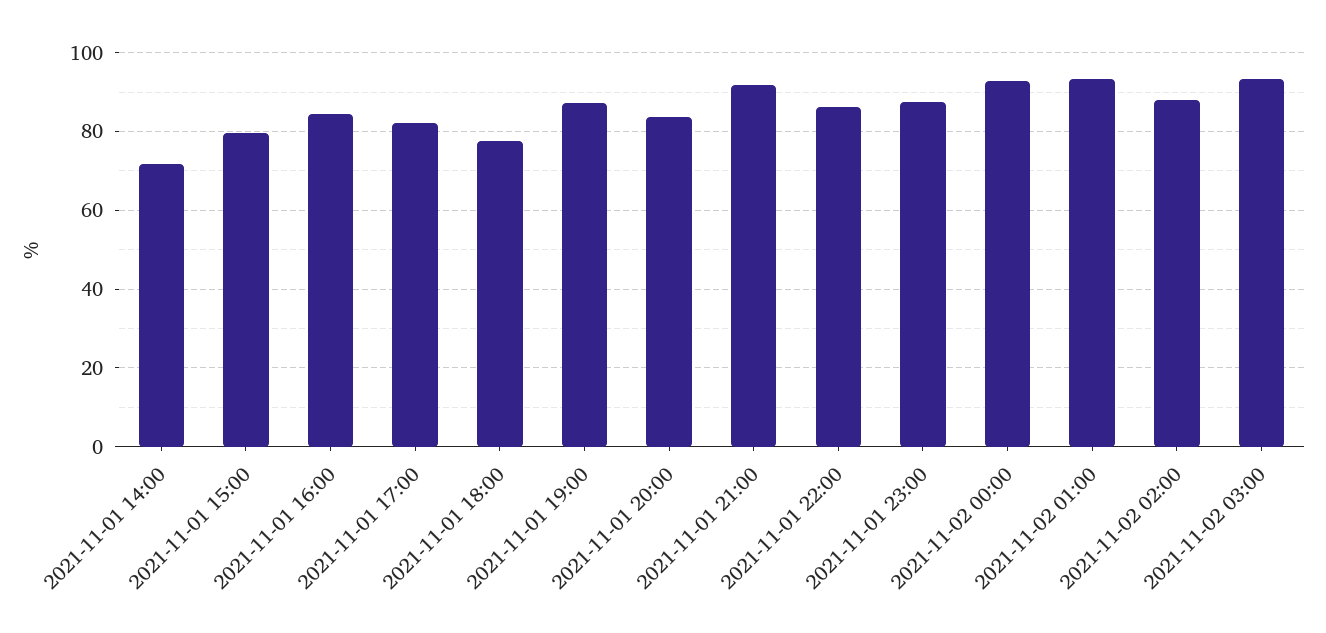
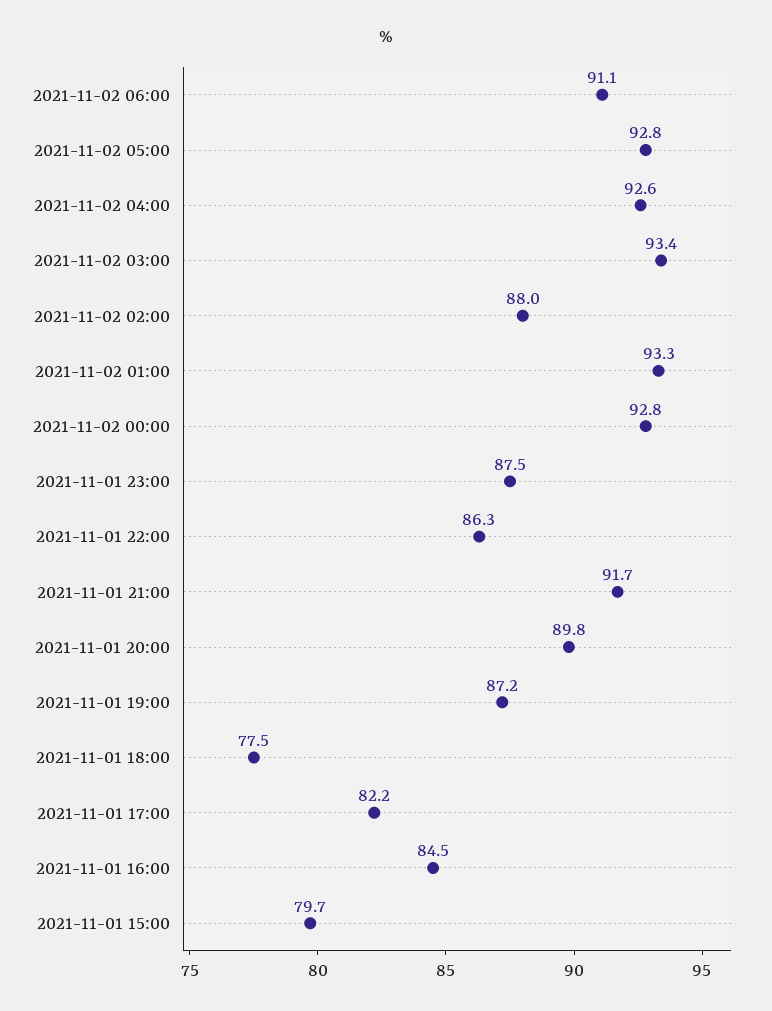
2021-11-01 14:00: 72 -> none
2021-11-01 20:00: 84 -> 89.8
2021-11-02 06:00: none -> 91.1
2021-11-02 05:00: none -> 92.8
2021-11-02 04:00: none -> 92.6

